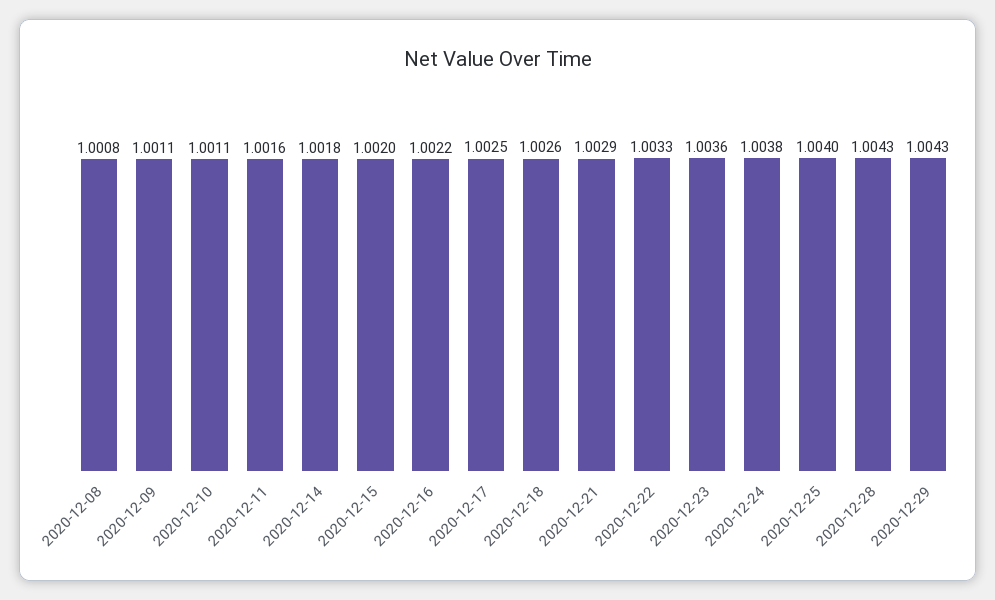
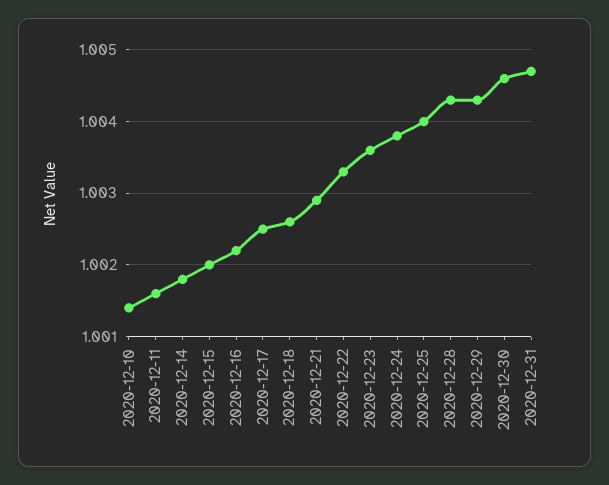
2020-12-08: 1.0008 -> none
2020-12-09: 1.0011 -> none
2020-12-10: 1.0011 -> 1.0014
2020-12-30: none -> 1.0046
2020-12-31: none -> 1.0047

